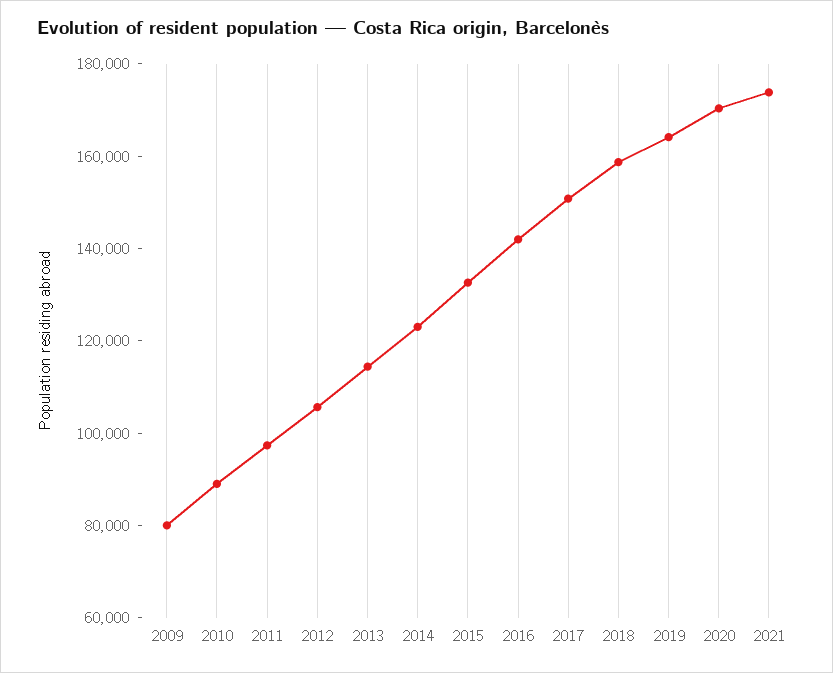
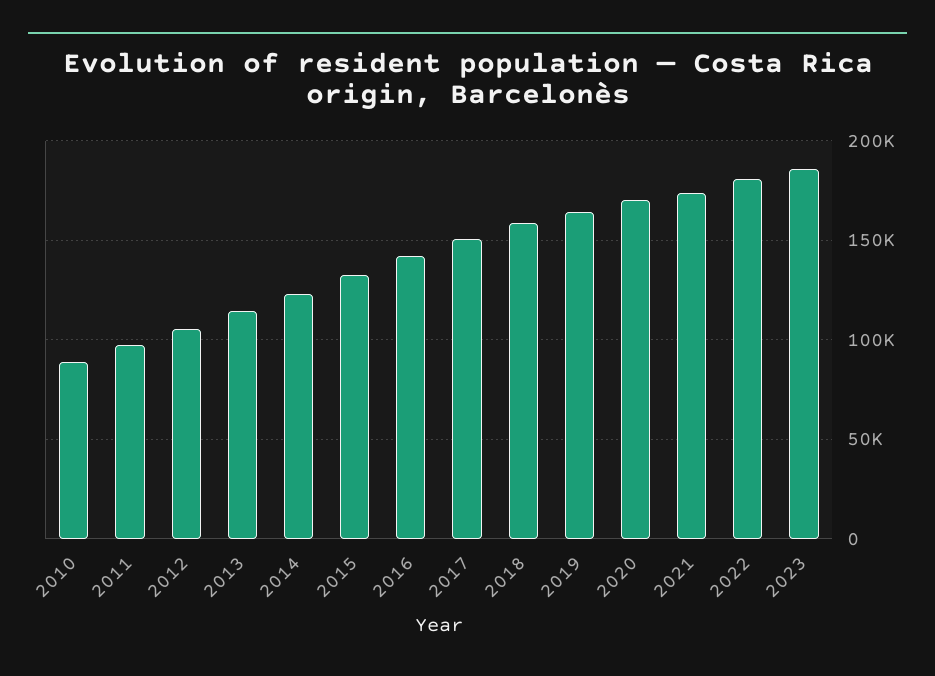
2009: 80000 -> none
2022: none -> 180000
2023: none -> 185000

